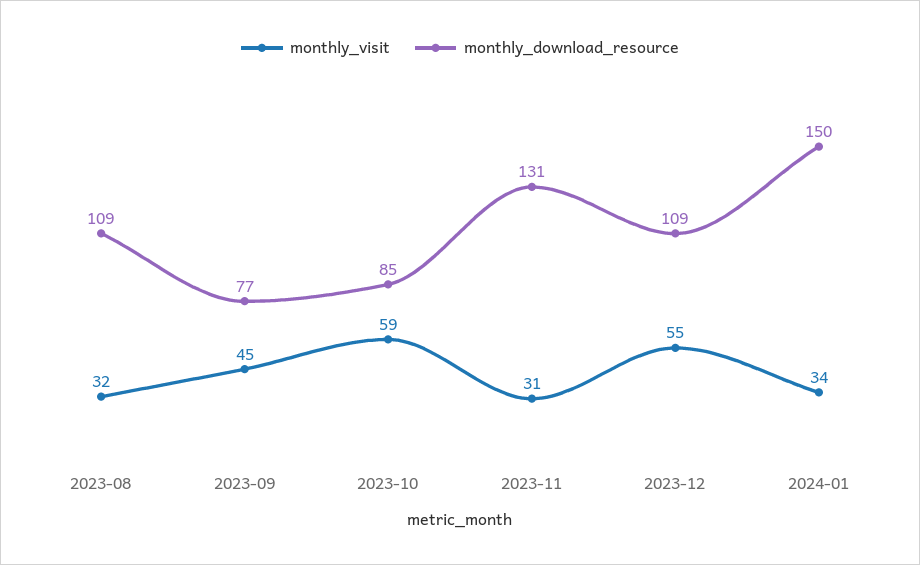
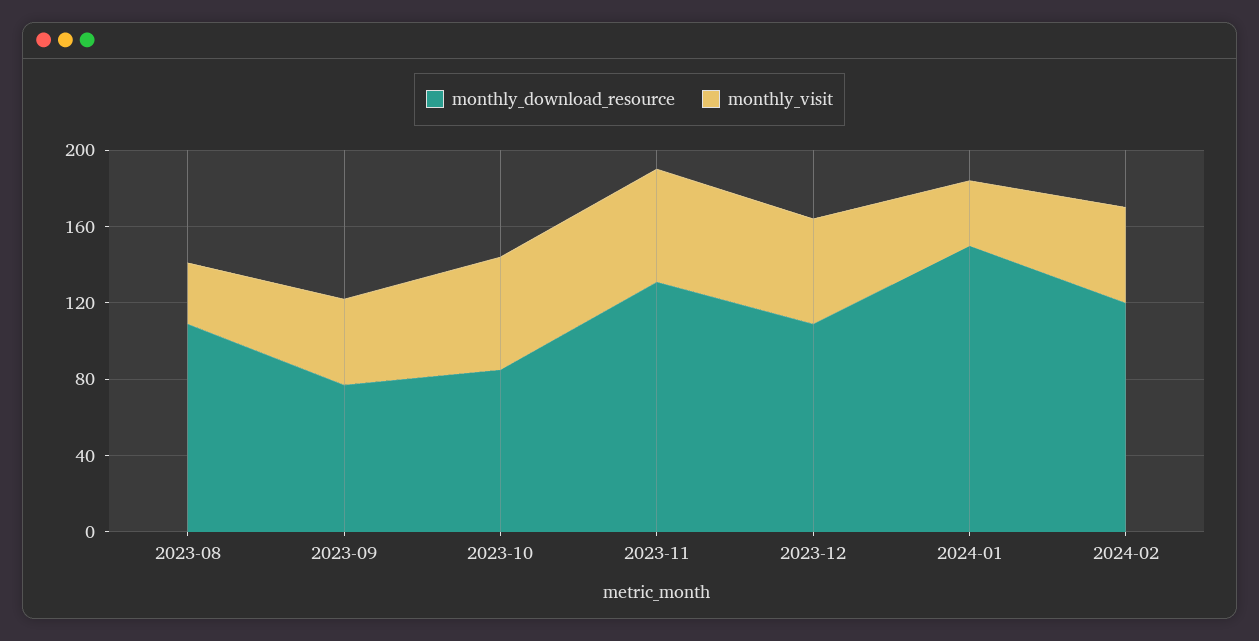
monthly_visit, 2023-11: 31 -> 60
monthly_download_resource, 2024-02: none -> 120
monthly_visit, 2024-02: none -> 50

